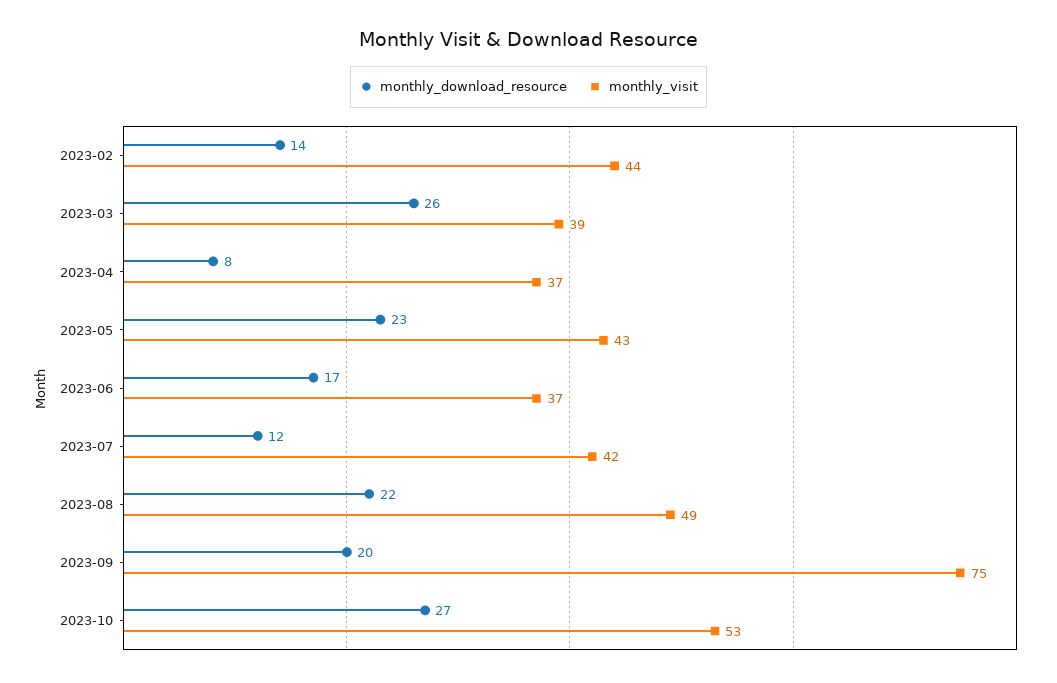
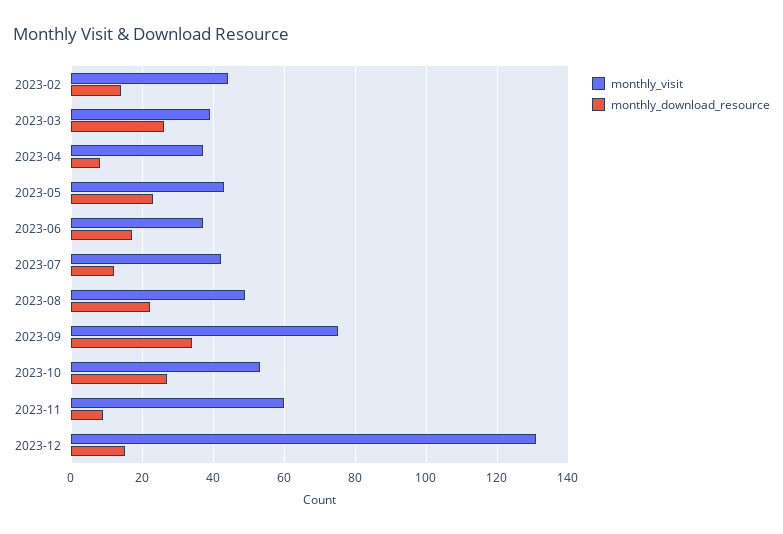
monthly_download_resource, 2023-09: 20 -> 35
monthly_visit, 2023-11: none -> 60
monthly_download_resource, 2023-11: none -> 10
monthly_visit, 2023-12: none -> 130
monthly_download_resource, 2023-12: none -> 15

